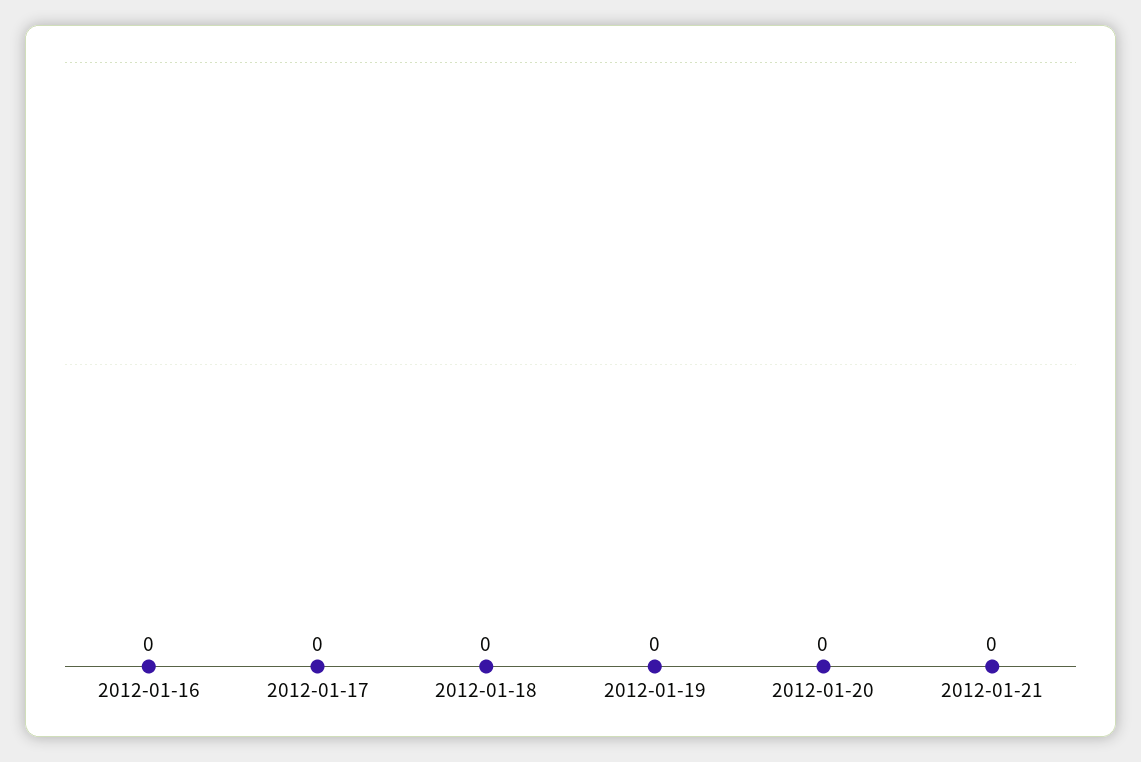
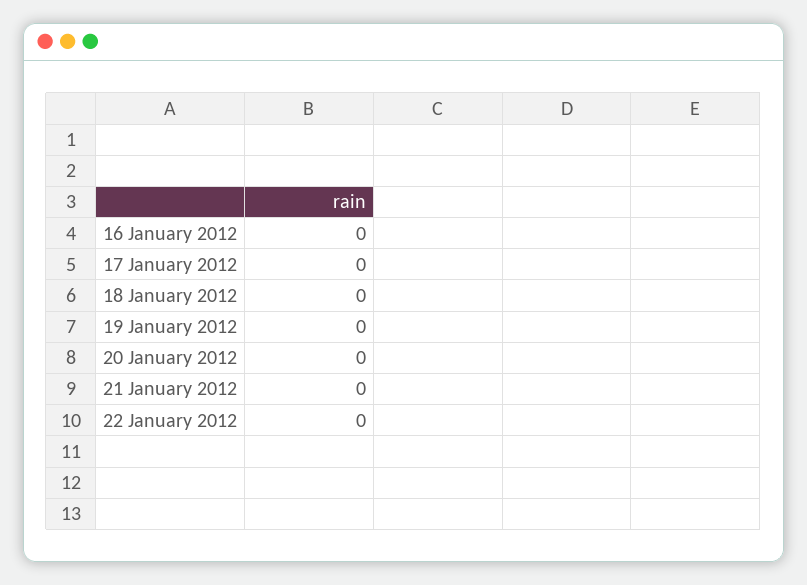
22 January 2012: none -> 0

